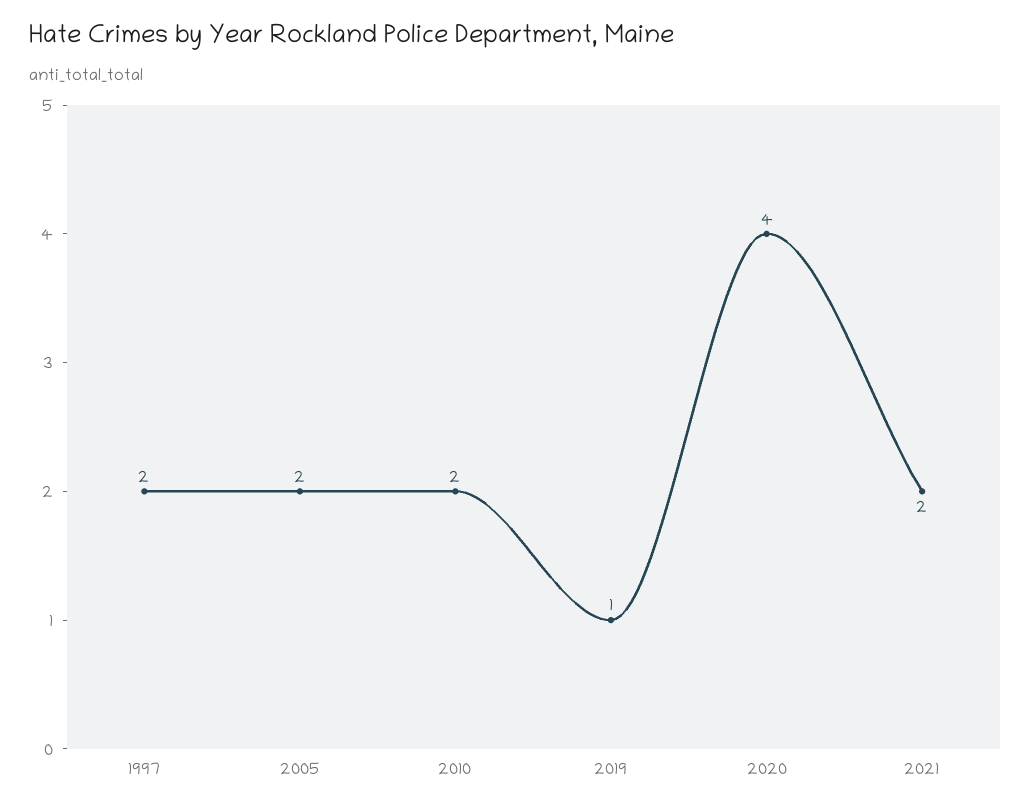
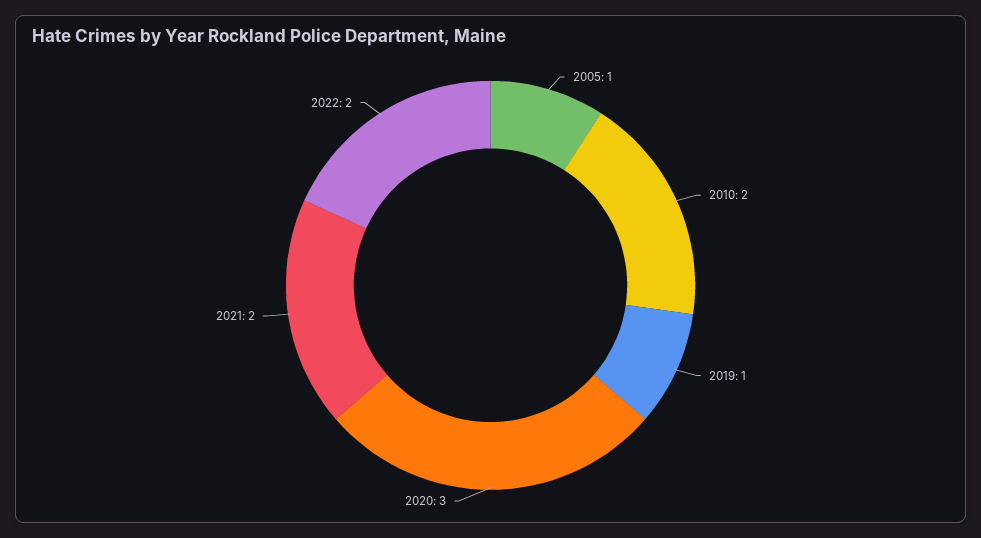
1997: 2 -> none
2005: 2 -> 1
2020: 4 -> 3
2022: none -> 2

